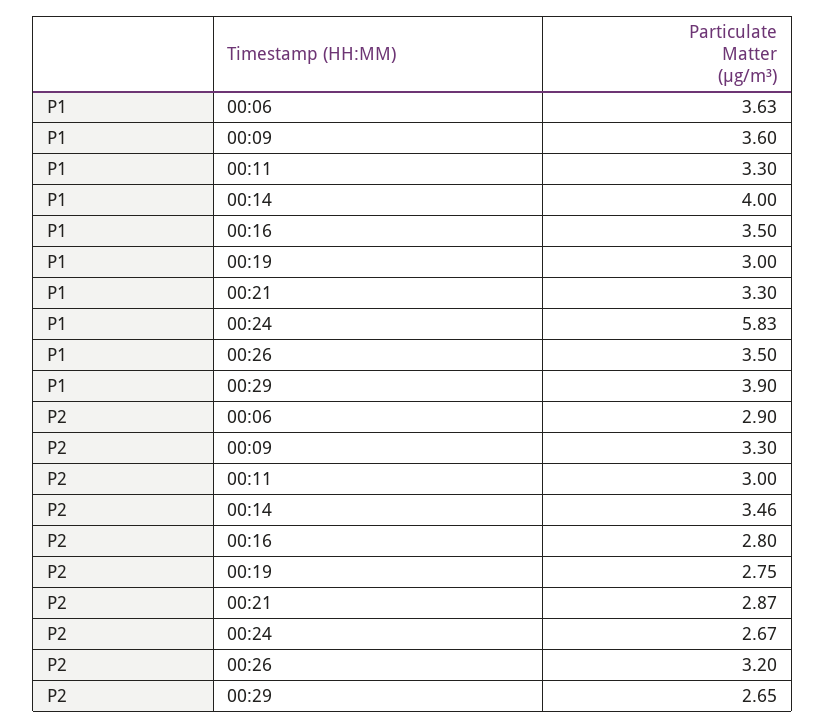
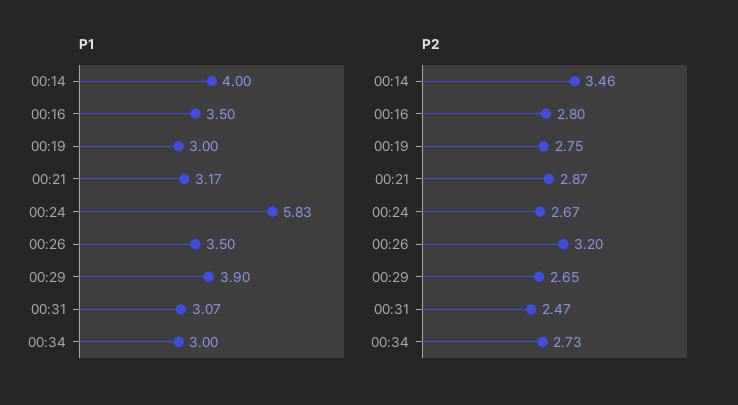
P1, 00:06: 3.63 -> none
P1, 00:09: 3.6 -> none
P1, 00:11: 3.3 -> none
P1, 00:21: 3.3 -> 3.17
P2, 00:06: 2.9 -> none
P2, 00:09: 3.3 -> none
P2, 00:11: 3 -> none
P1, 00:31: none -> 3.07
P1, 00:34: none -> 3
P2, 00:31: none -> 2.47
P2, 00:34: none -> 2.73

